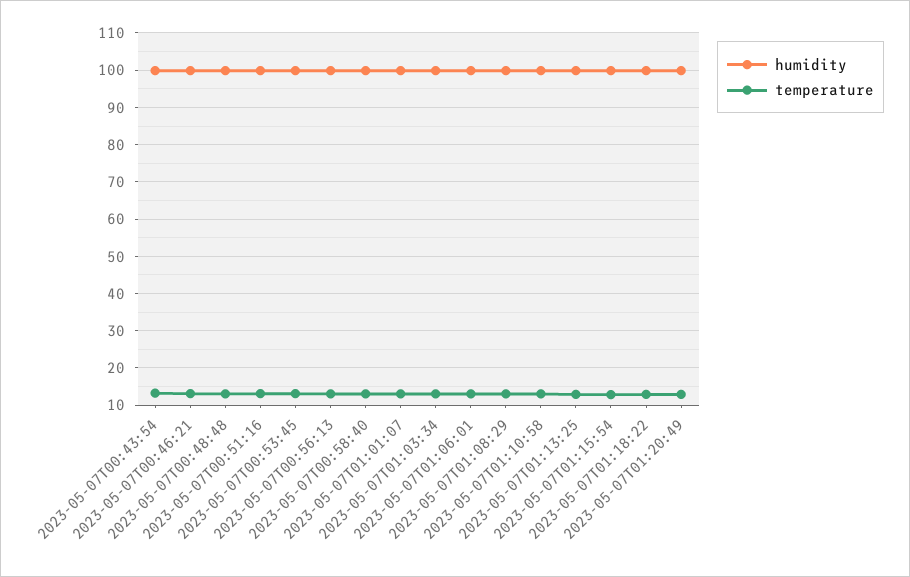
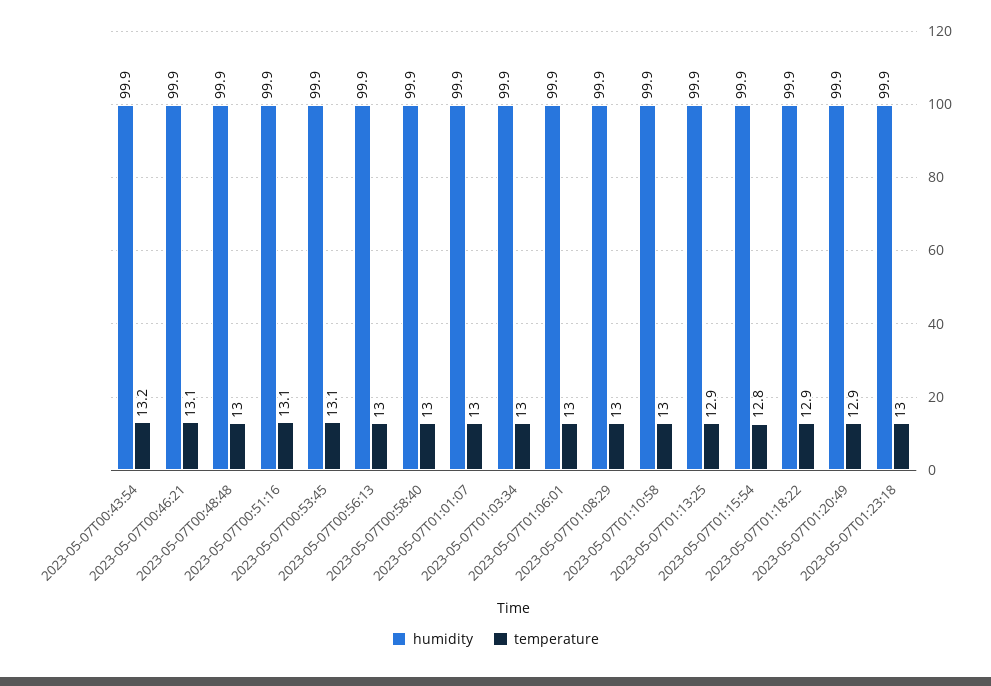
humidity, 2023-05-07T01:23:18: none -> 99.9
temperature, 2023-05-07T01:23:18: none -> 13

